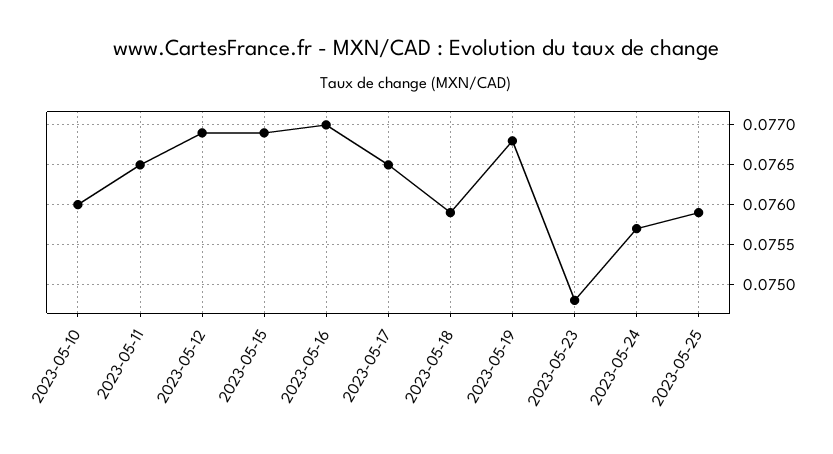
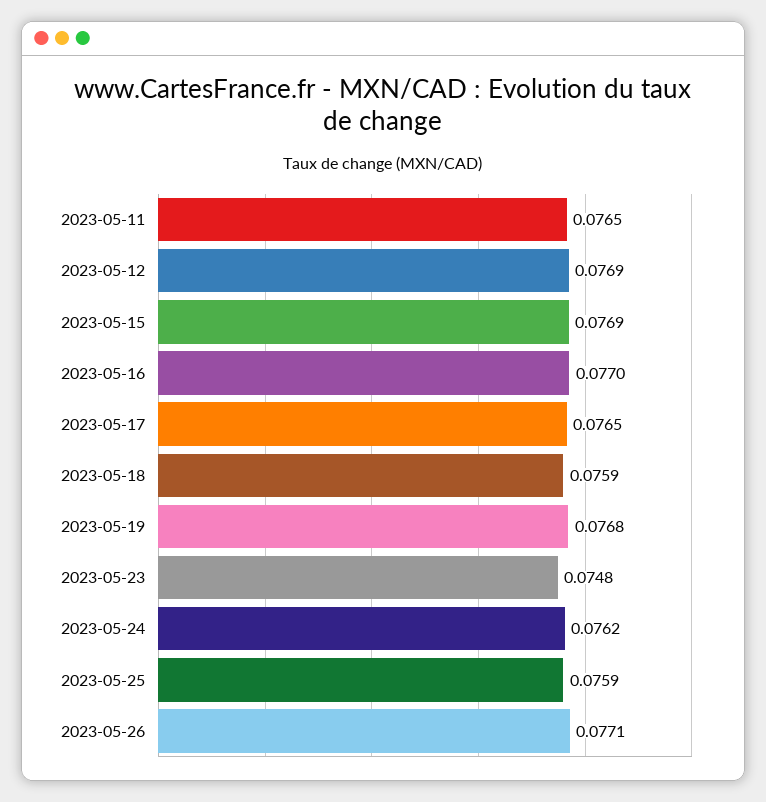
2023-05-10: 0.076 -> none
2023-05-24: 0.0757 -> 0.0762
2023-05-26: none -> 0.0771

